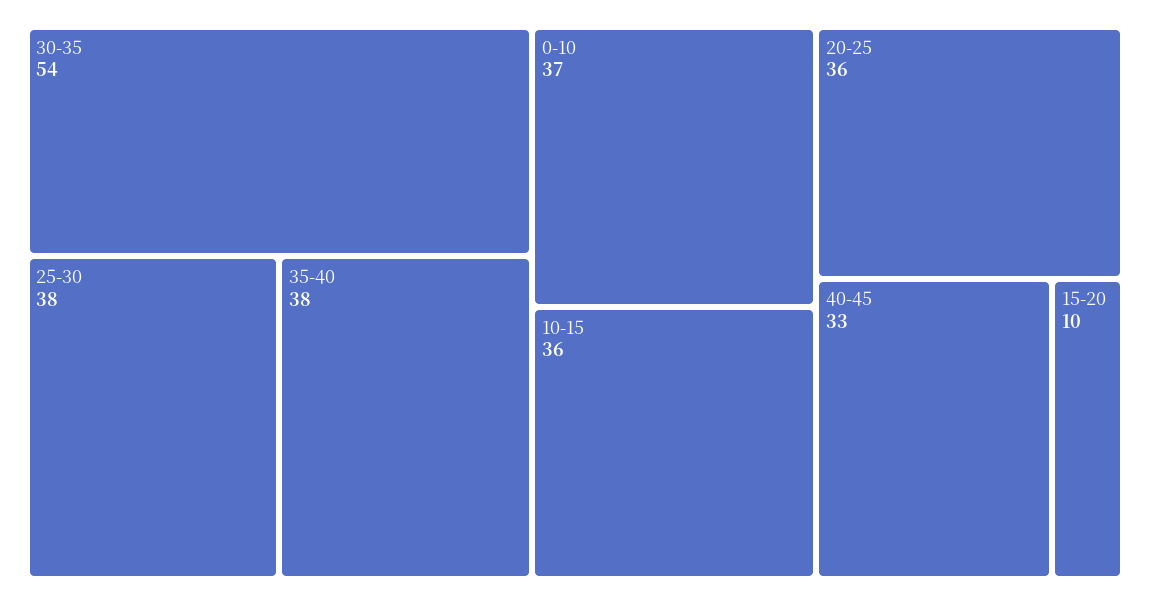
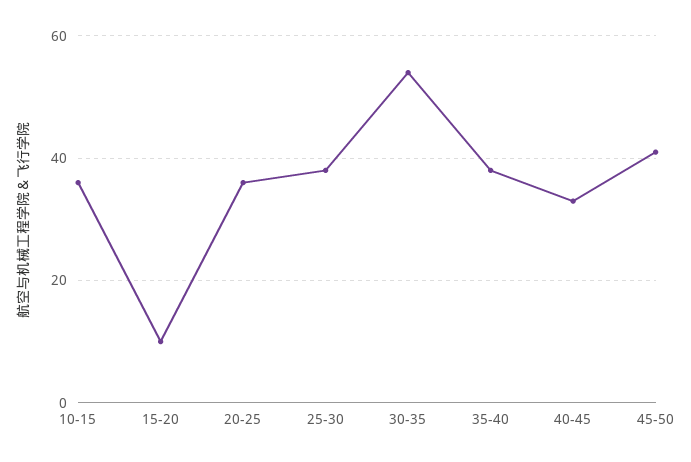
0-10: 37 -> none
45-50: none -> 40

